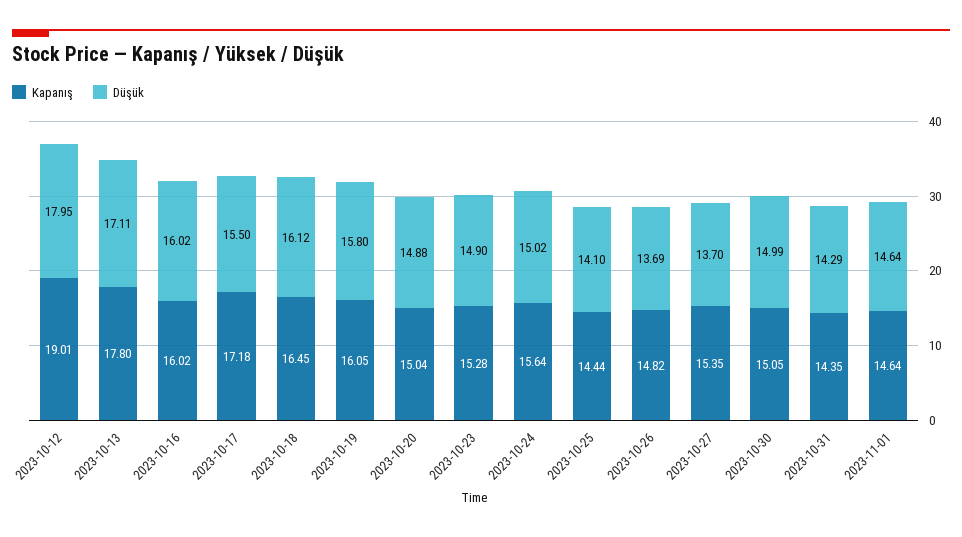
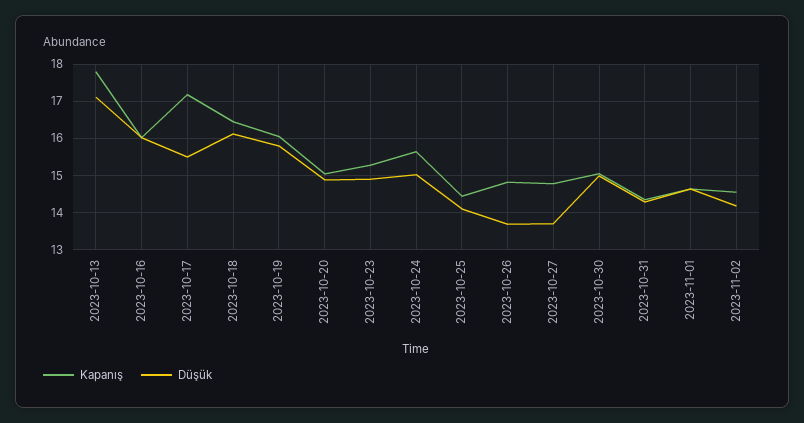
Kapanış, 2023-10-12: 19.01 -> none
Düşük, 2023-10-12: 17.95 -> none
Kapanış, 2023-10-27: 15.35 -> 14.8
Kapanış, 2023-11-02: none -> 14.6
Düşük, 2023-11-02: none -> 14.2

